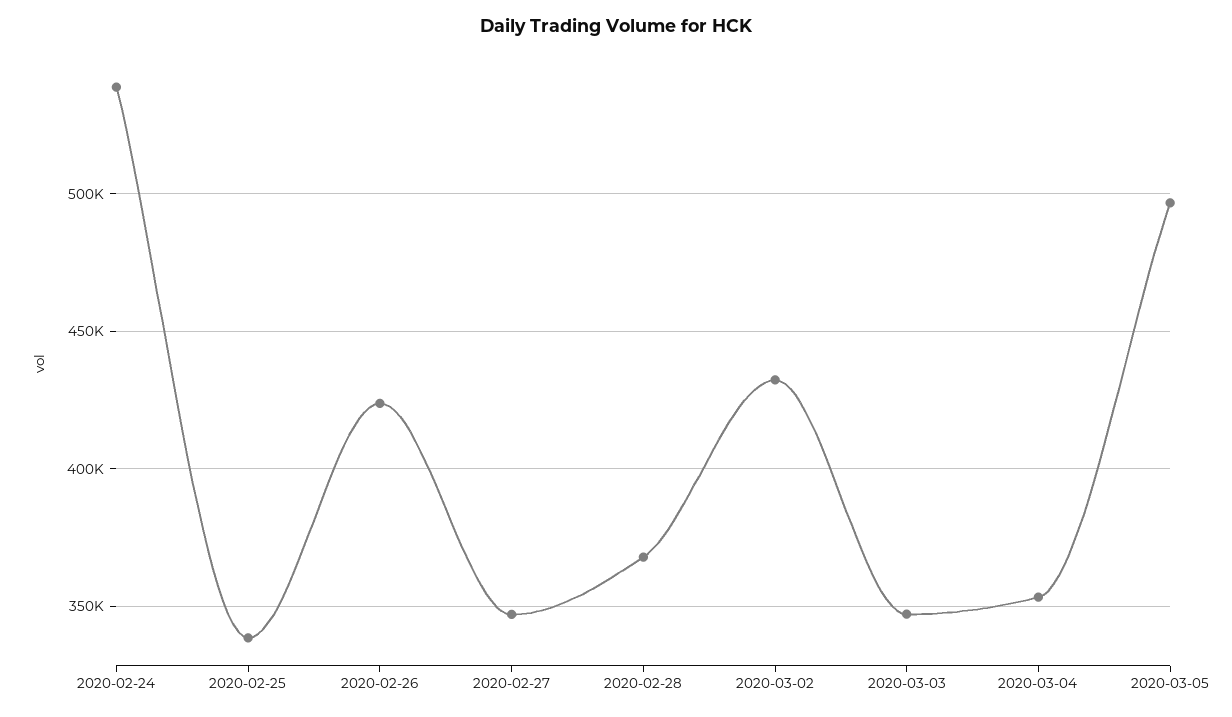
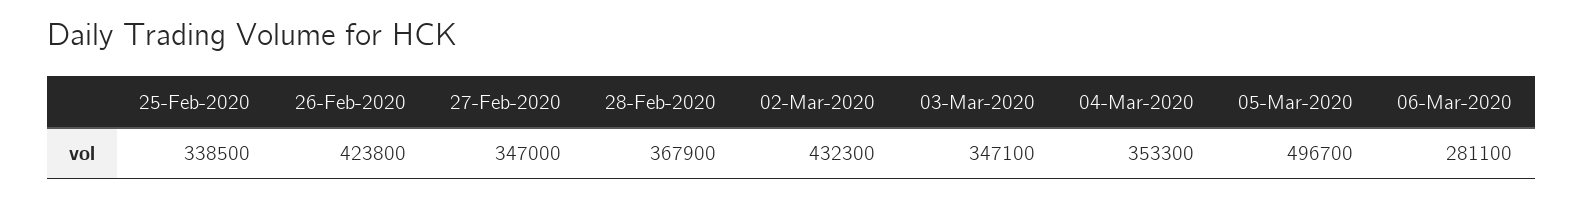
2020-02-24: 540000 -> none
06-Mar-2020: none -> 281100

